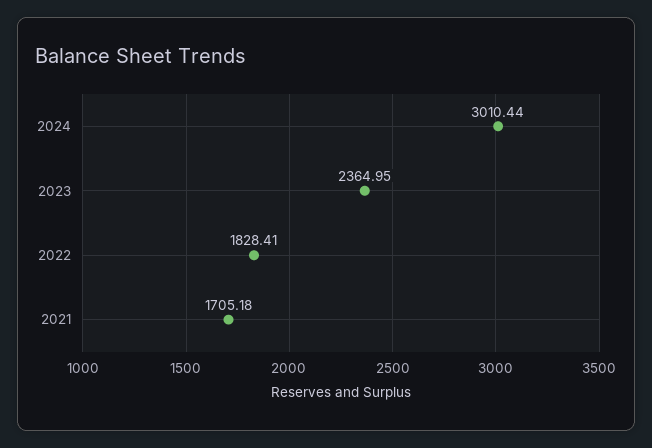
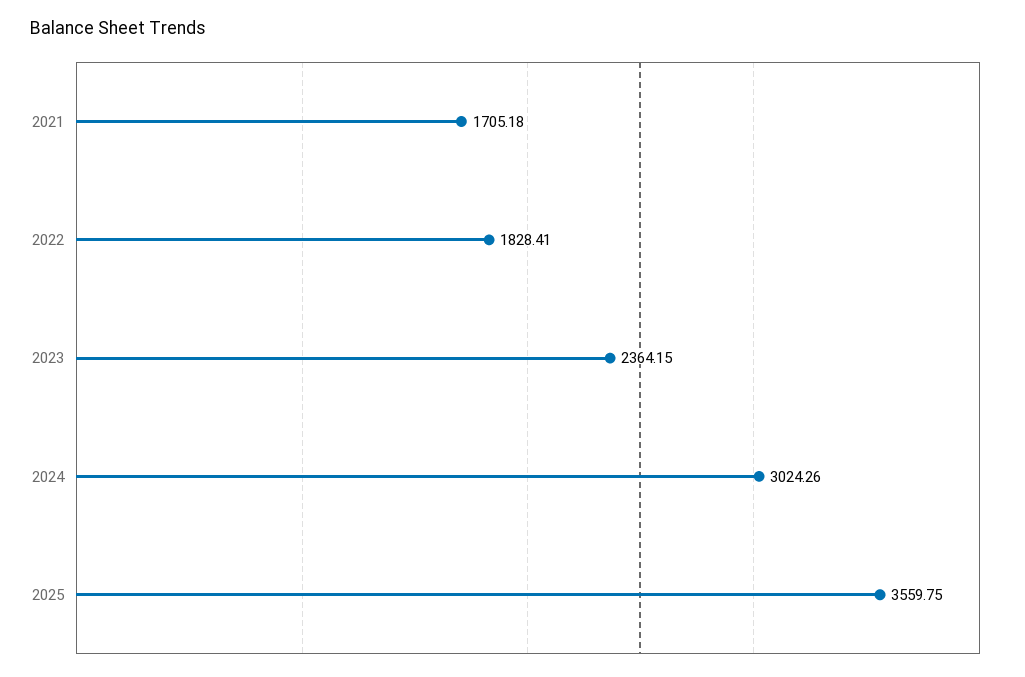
2024: 3010.44 -> 3024.26
2023: 2364.95 -> 2364.15
2025: none -> 3559.75

